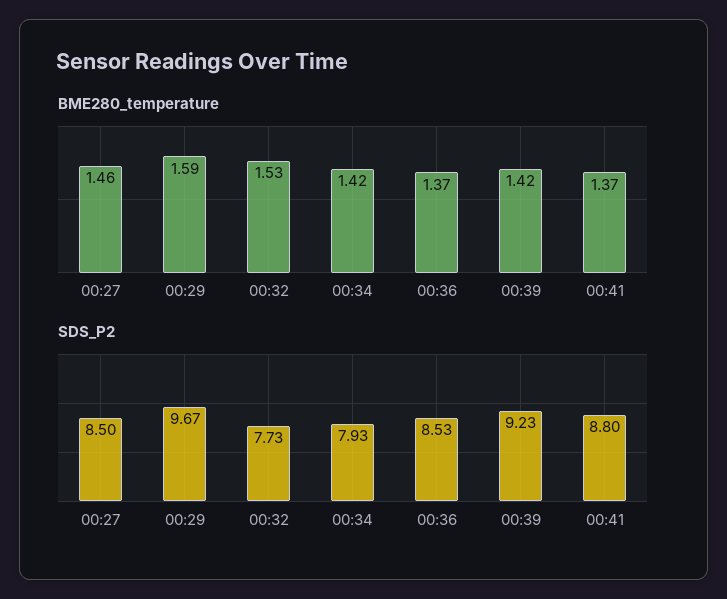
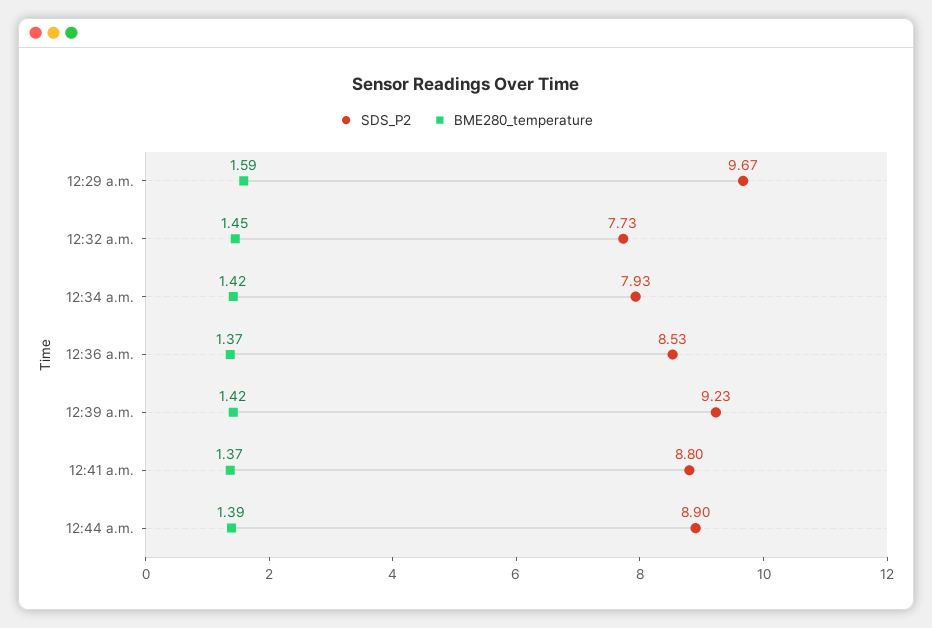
BME280_temperature, 00:27: 1.46 -> none
BME280_temperature, 00:32: 1.53 -> 1.45
SDS_P2, 00:27: 8.5 -> none
SDS_P2, 12:44 a.m.: none -> 8.9
BME280_temperature, 12:44 a.m.: none -> 1.39

